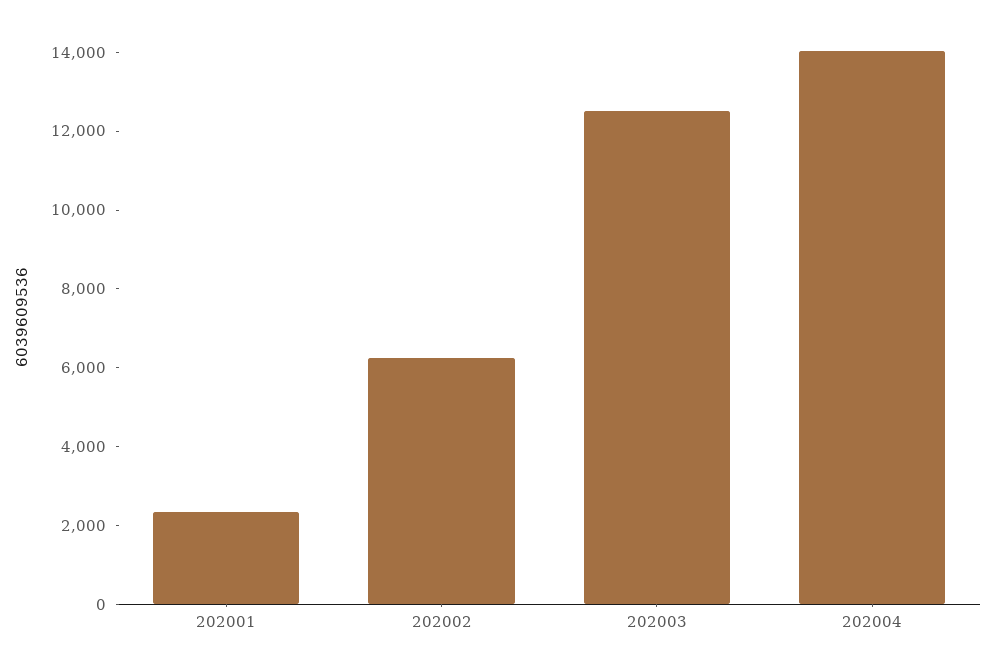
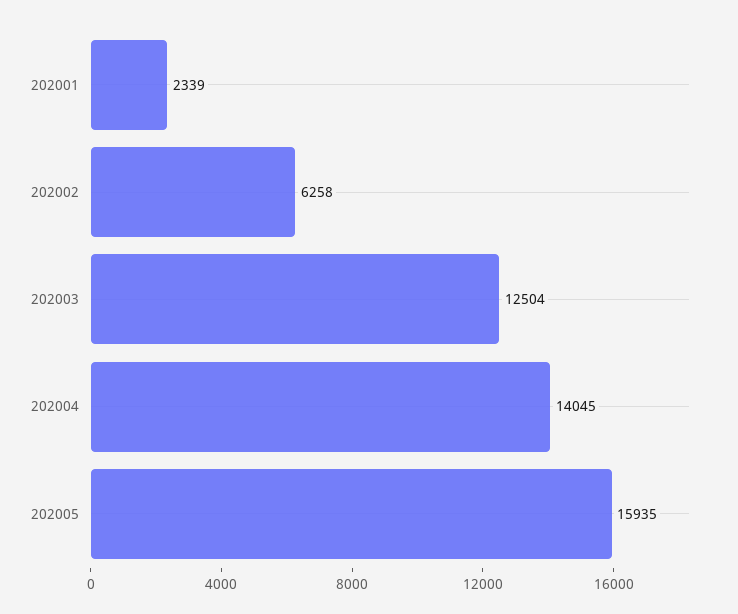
202005: none -> 15935

